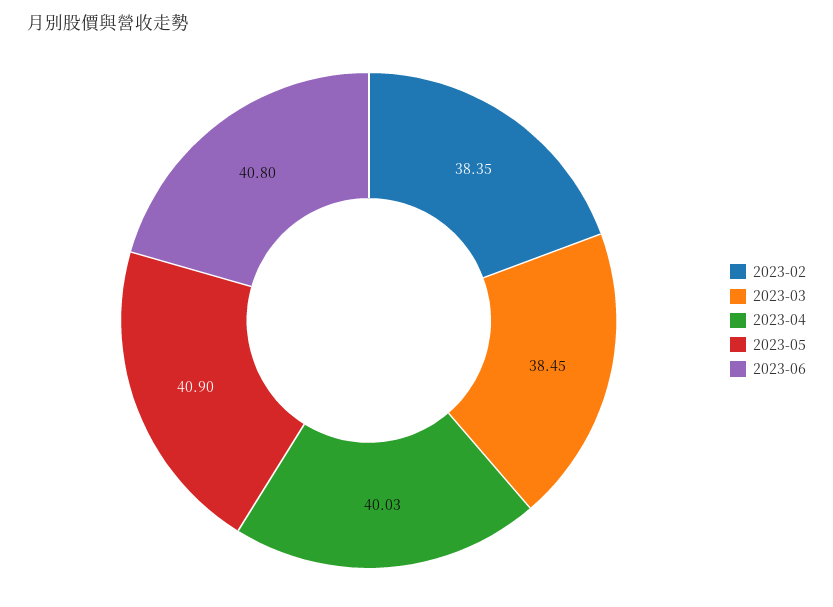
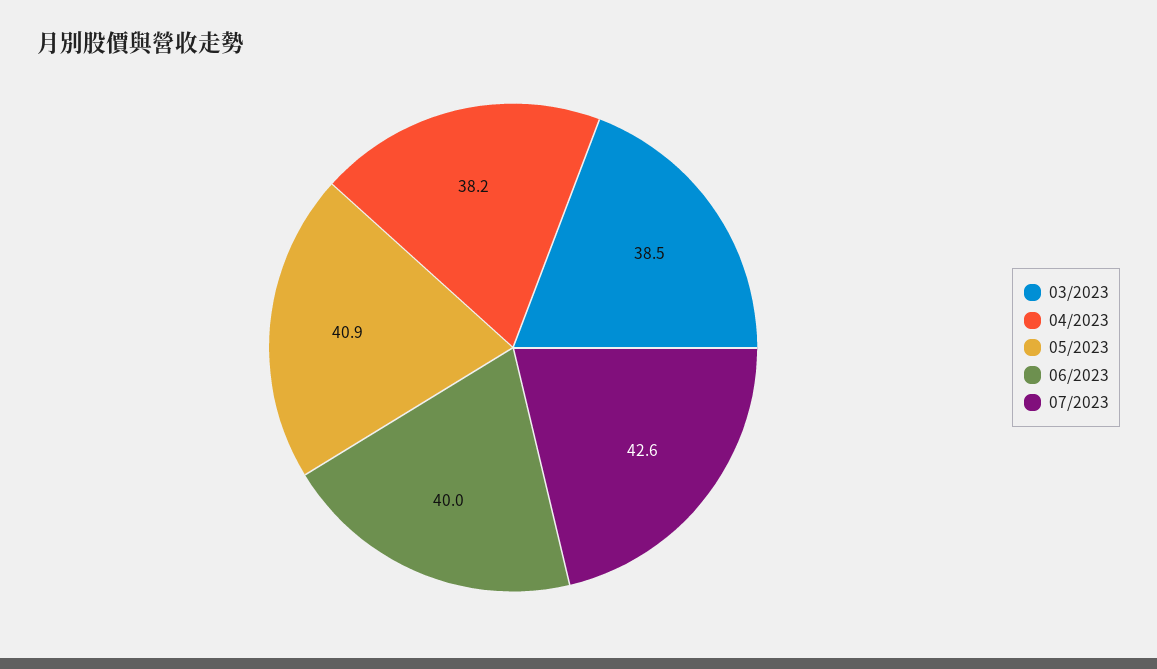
2023-02: 38.35 -> none
2023-04: 40.03 -> 38.2
2023-06: 40.8 -> 40
07/2023: none -> 42.6

